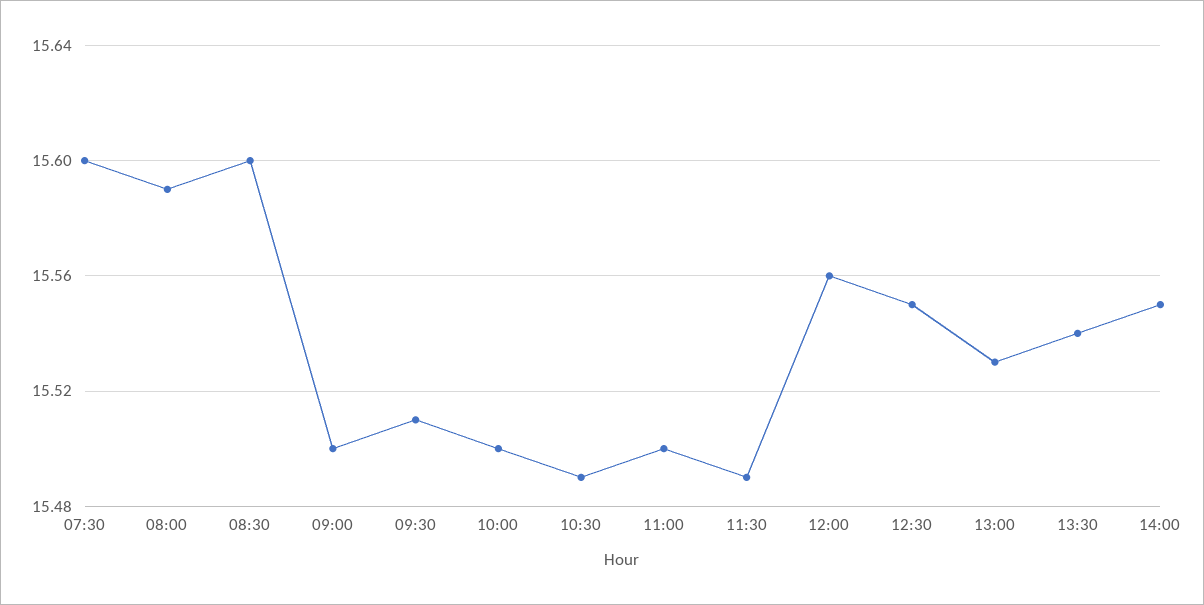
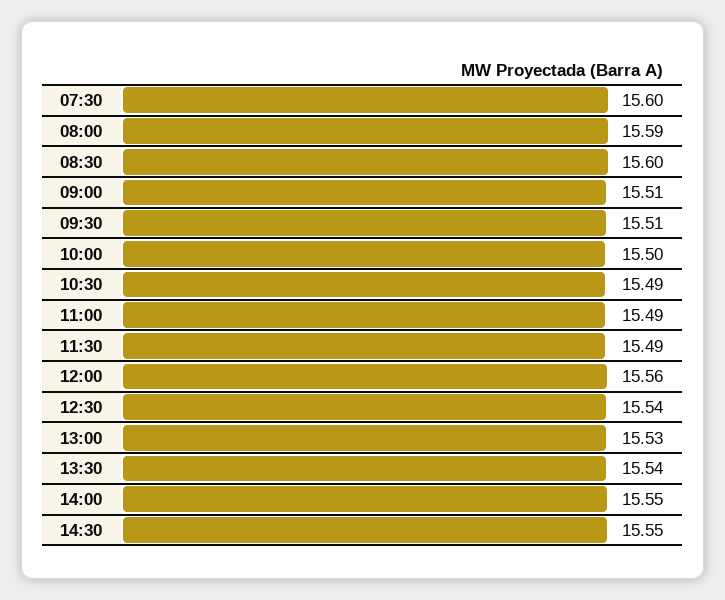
09:00: 15.5 -> 15.51
11:00: 15.5 -> 15.49
12:30: 15.55 -> 15.54
14:30: none -> 15.55

